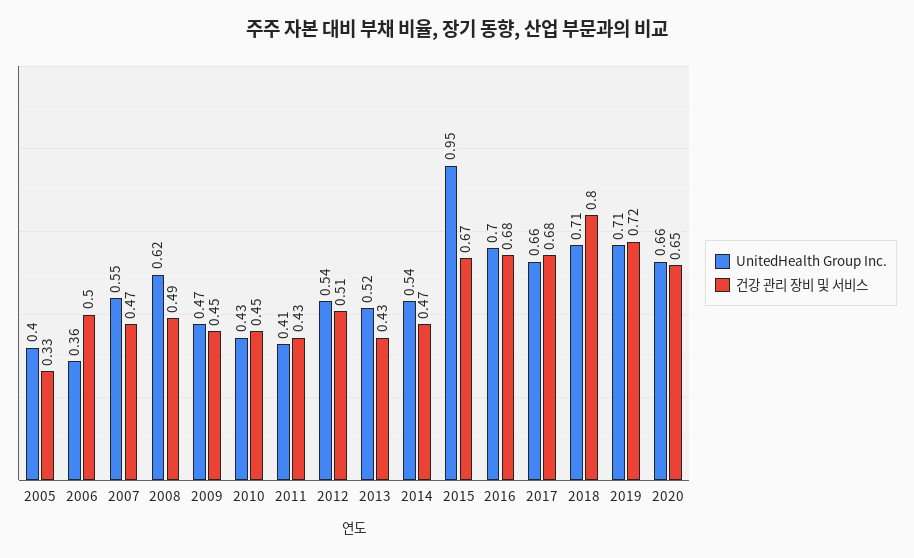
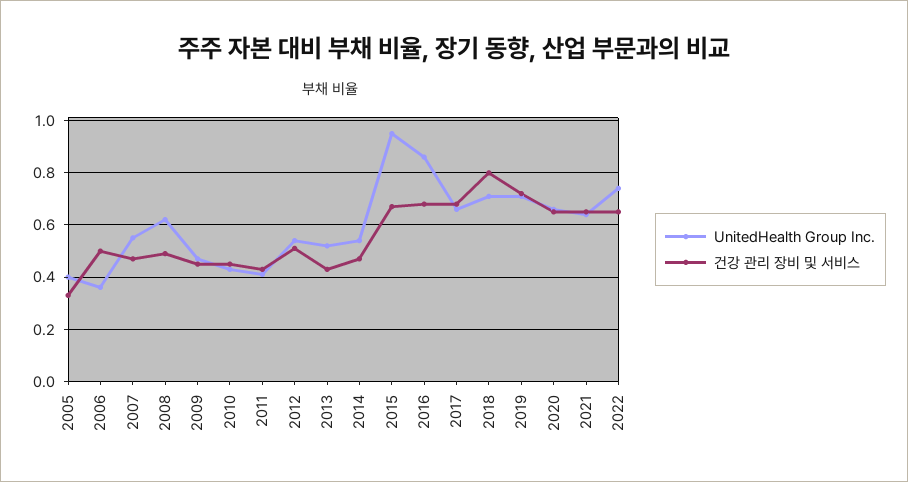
UnitedHealth Group Inc., 2016: 0.7 -> 0.85
UnitedHealth Group Inc., 2021: none -> 0.65
건강 관리 장비 및 서비스, 2021: none -> 0.65
UnitedHealth Group Inc., 2022: none -> 0.75
건강 관리 장비 및 서비스, 2022: none -> 0.65

